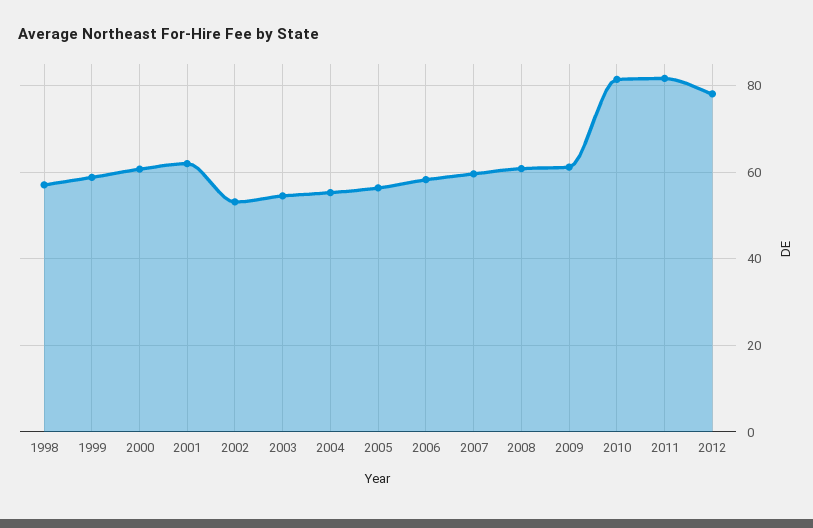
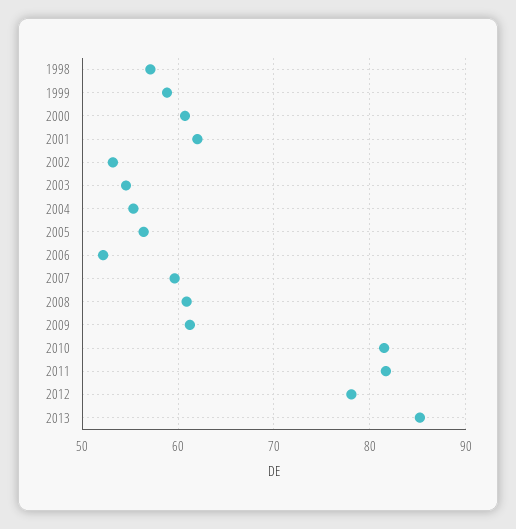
2006: 58 -> 52
2013: none -> 85

